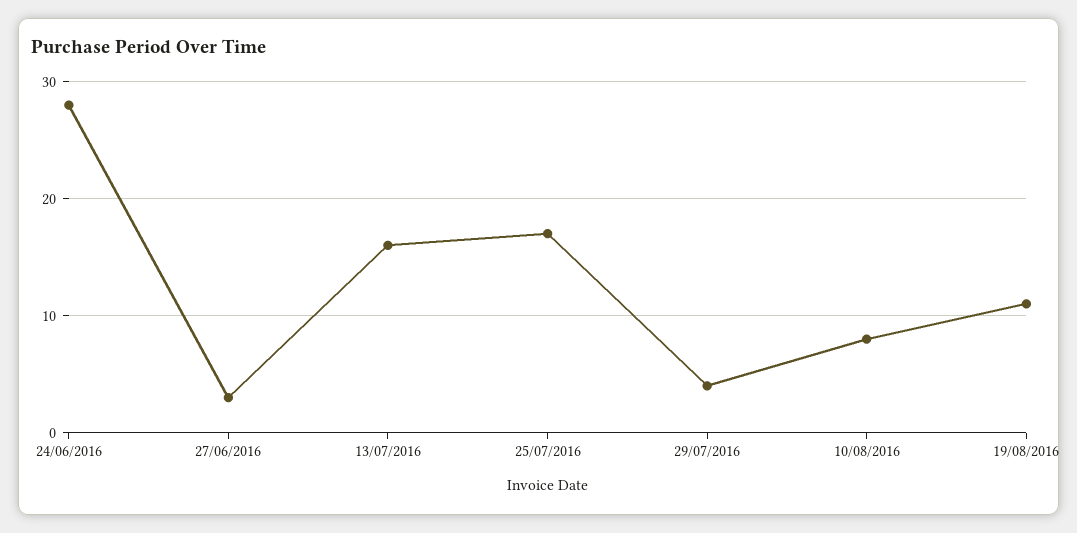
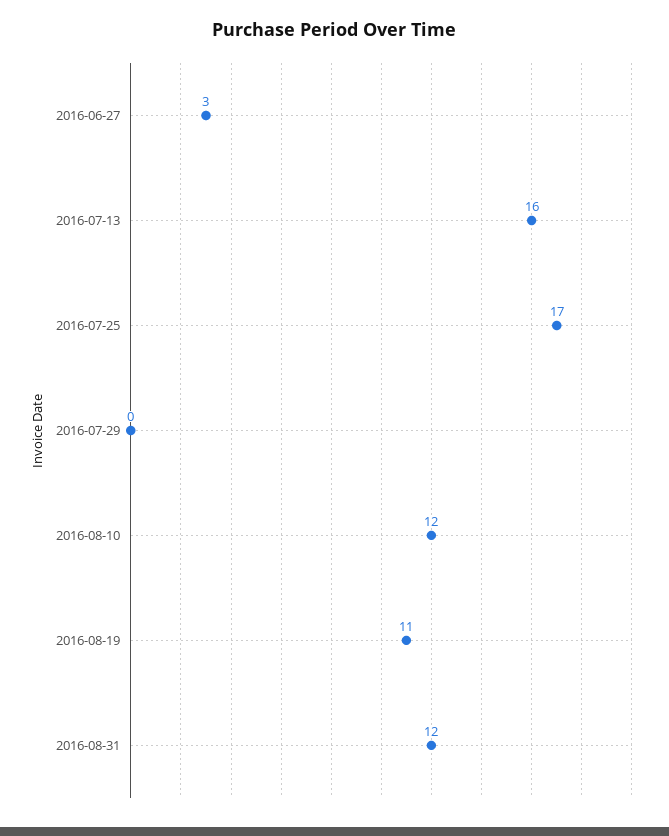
24/06/2016: 28 -> none
29/07/2016: 4 -> 0
10/08/2016: 8 -> 12
2016-08-31: none -> 12

